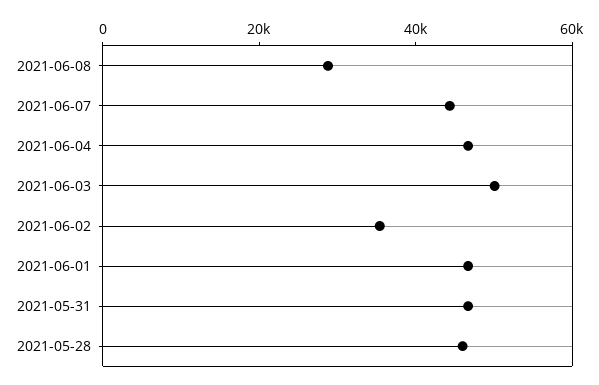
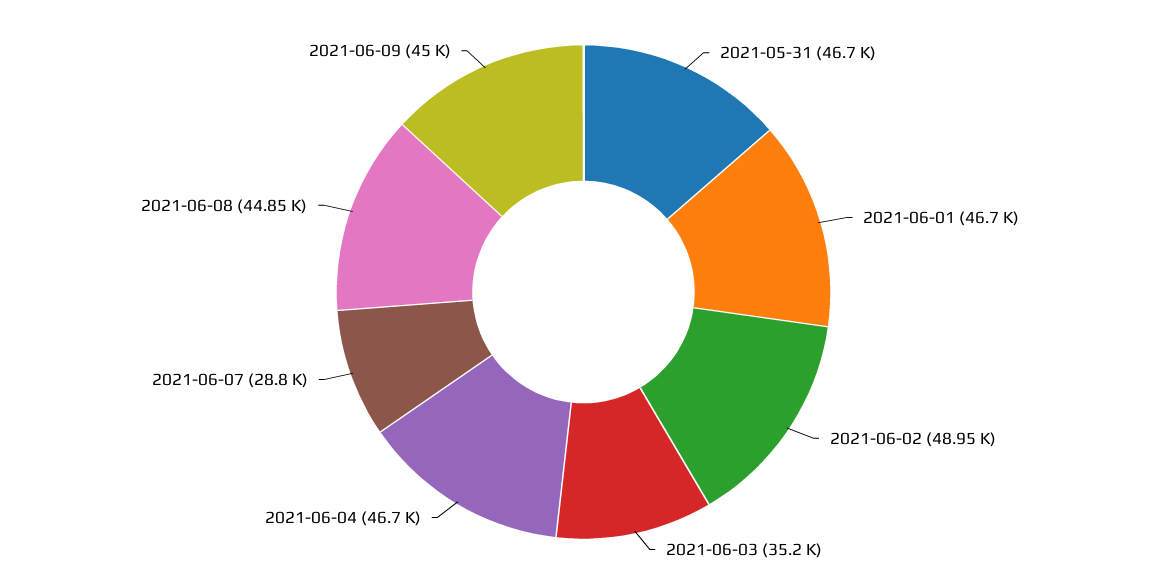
2021-06-08: 30000 -> 44850
2021-06-07: 45000 -> 28800
2021-06-03: 50000 -> 35200
2021-06-02: 35000 -> 48950
2021-05-28: 45000 -> none
2021-06-09: none -> 45000

